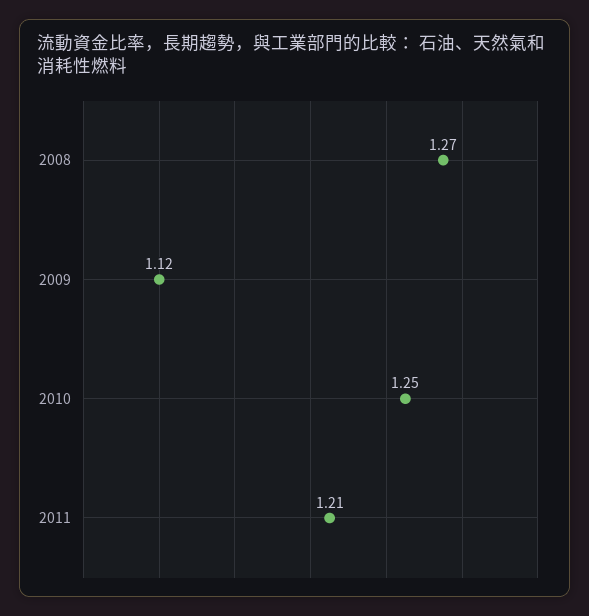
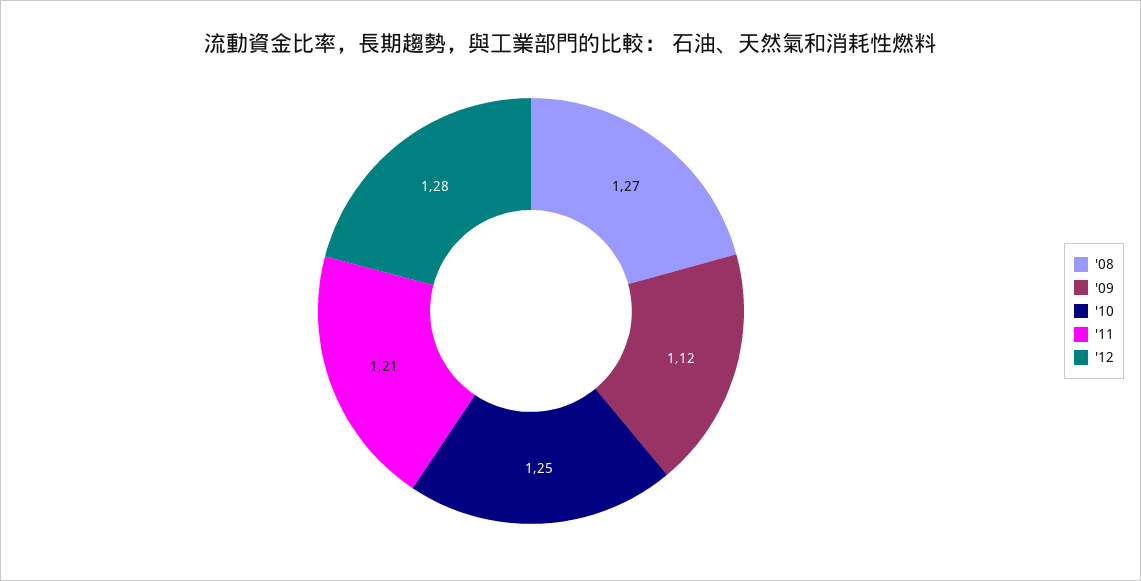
'12: none -> 1.28

